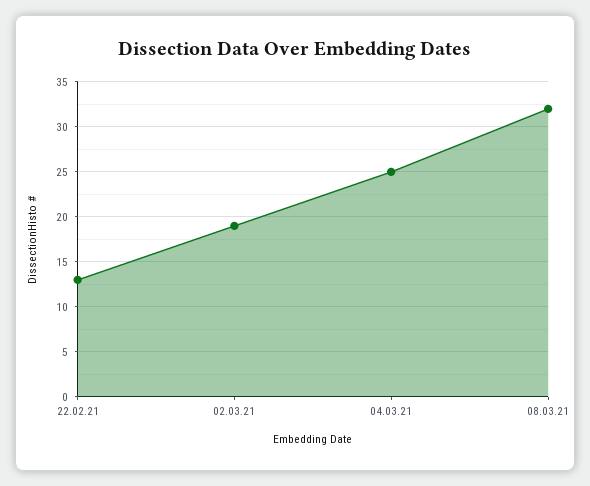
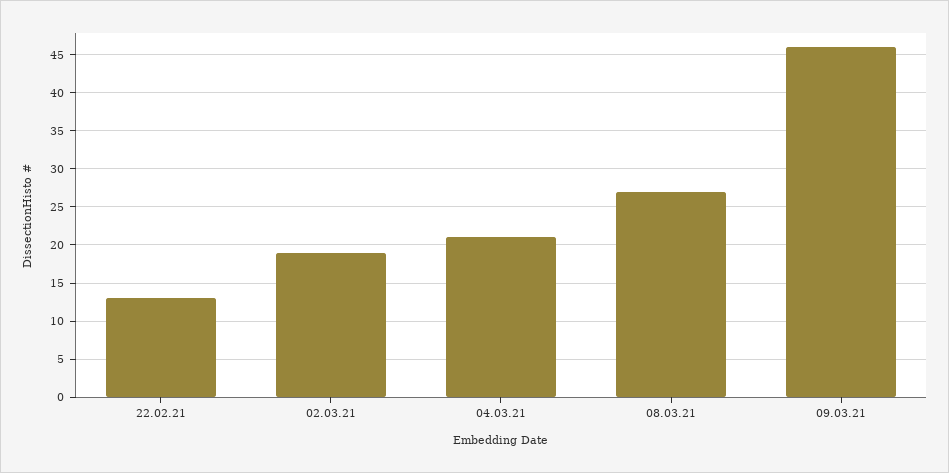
04.03.21: 25 -> 21
08.03.21: 32 -> 27
09.03.21: none -> 46

